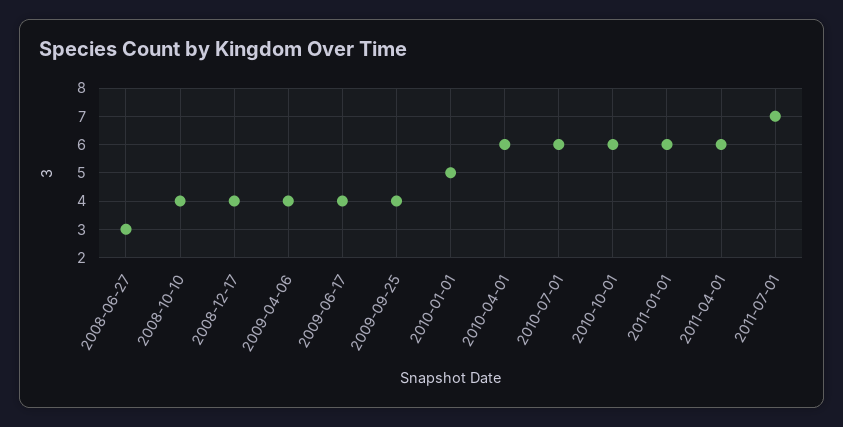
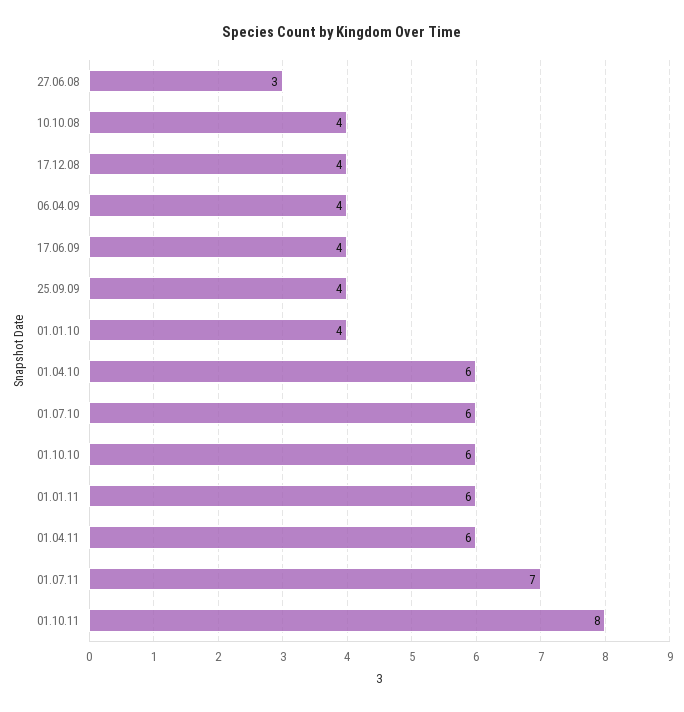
2010-01-01: 5 -> 4
01.10.11: none -> 8

